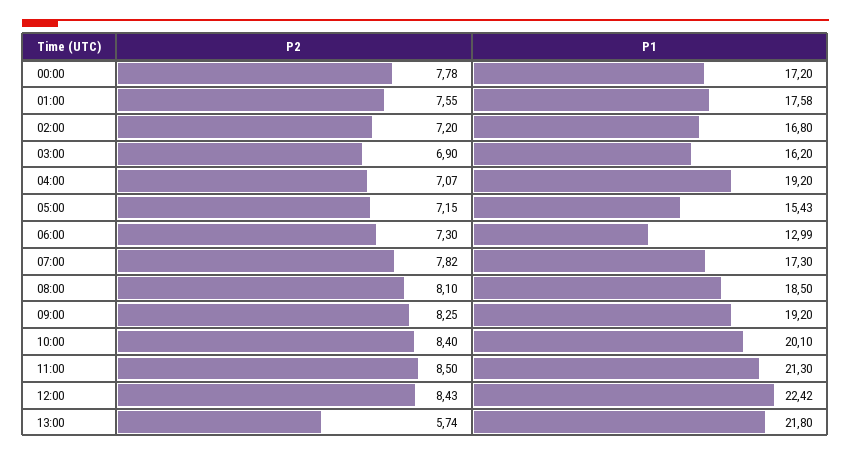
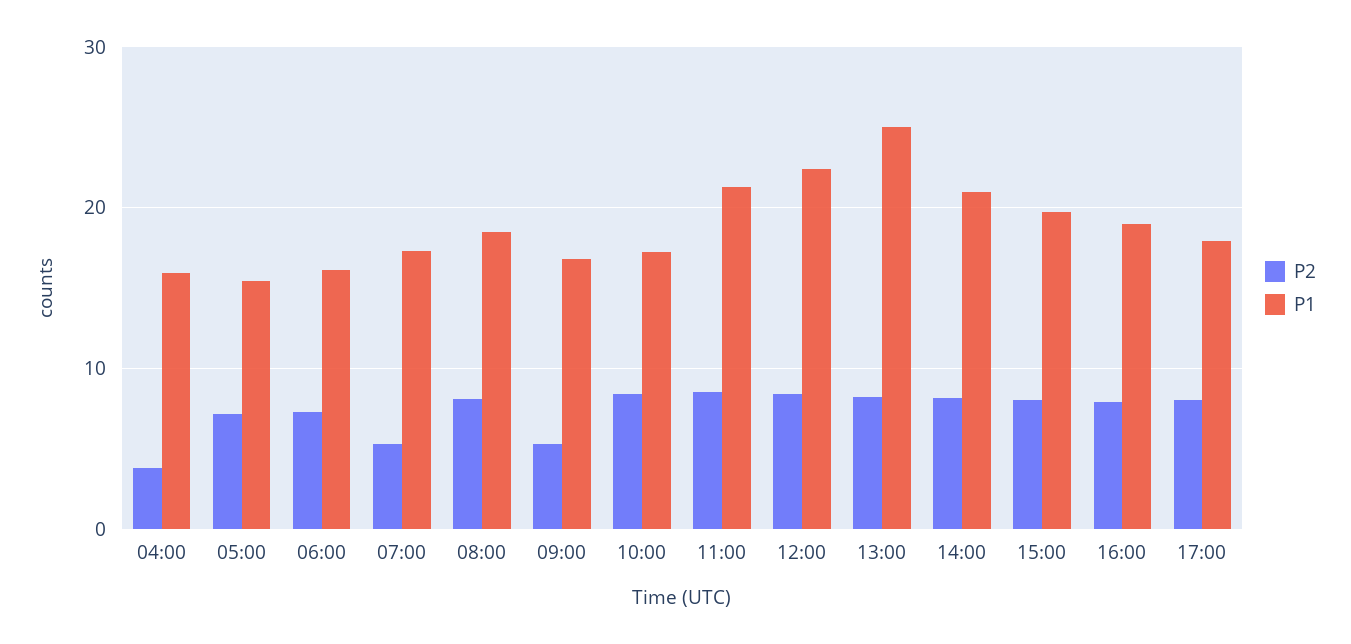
P2, 00:00: 7.78 -> none
P1, 00:00: 17.2 -> none
P2, 01:00: 7.55 -> none
P1, 01:00: 17.58 -> none
P2, 02:00: 7.2 -> none
P1, 02:00: 16.8 -> none
P2, 03:00: 6.9 -> none
P1, 03:00: 16.2 -> none
P2, 04:00: 7.07 -> 4
P1, 04:00: 19.2 -> 16
P1, 06:00: 12.99 -> 16
P2, 07:00: 7.82 -> 5
P2, 09:00: 8.25 -> 5
P1, 09:00: 19.2 -> 17
P1, 10:00: 20.1 -> 17
P2, 13:00: 5.74 -> 8
P1, 13:00: 21.8 -> 25
P2, 14:00: none -> 8
P1, 14:00: none -> 21
P2, 15:00: none -> 8
P1, 15:00: none -> 20
P2, 16:00: none -> 8
P1, 16:00: none -> 19
P2, 17:00: none -> 8
P1, 17:00: none -> 18

